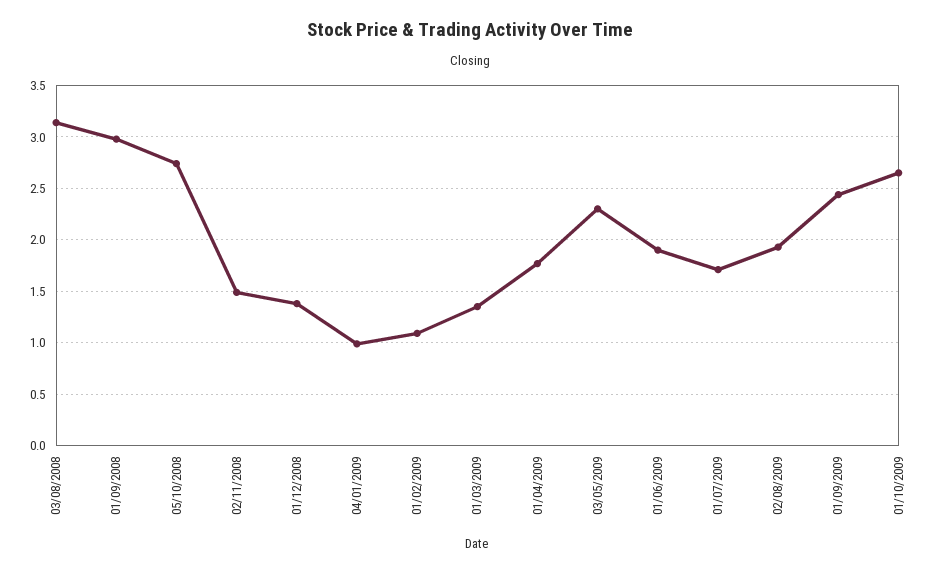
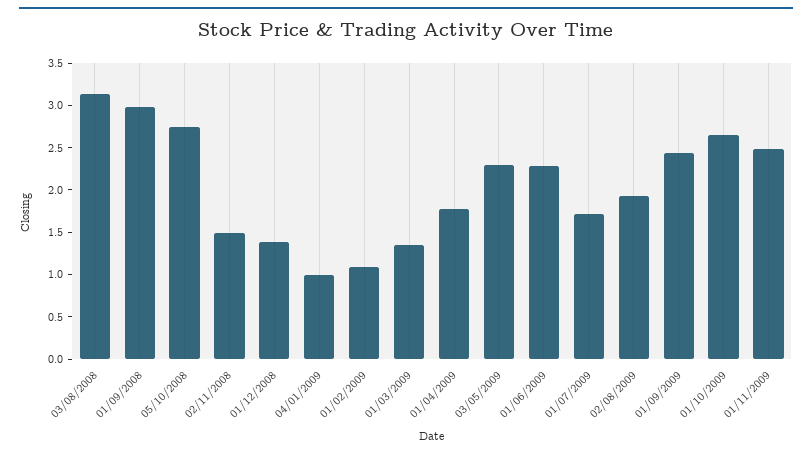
01/06/2009: 1.9 -> 2.3
01/11/2009: none -> 2.5

